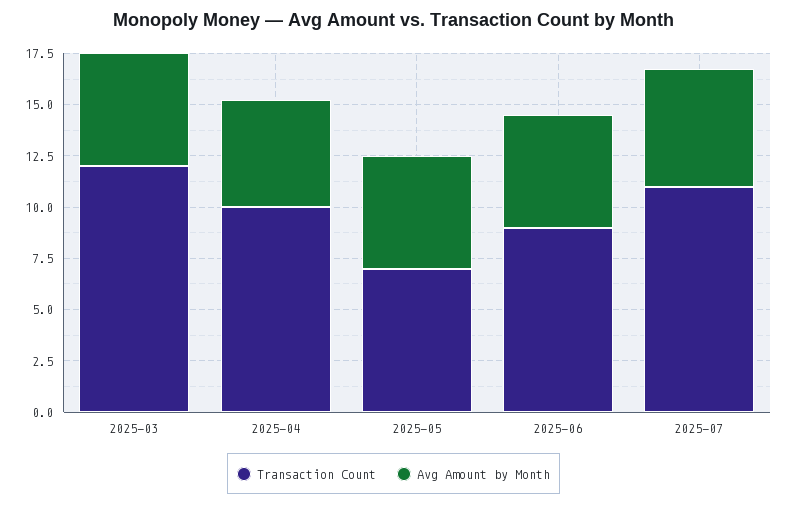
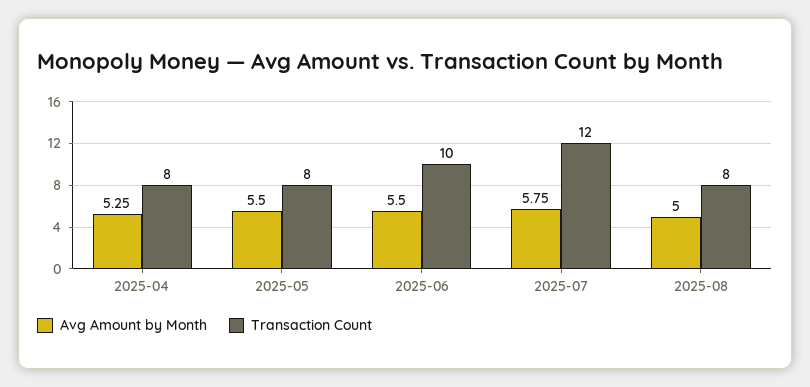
Transaction Count, 2025-03: 12 -> none
Avg Amount by Month, 2025-03: 5.5 -> none
Transaction Count, 2025-04: 10 -> 8
Transaction Count, 2025-05: 7 -> 8
Transaction Count, 2025-06: 9 -> 10
Transaction Count, 2025-07: 11 -> 12
Avg Amount by Month, 2025-08: none -> 5
Transaction Count, 2025-08: none -> 8

